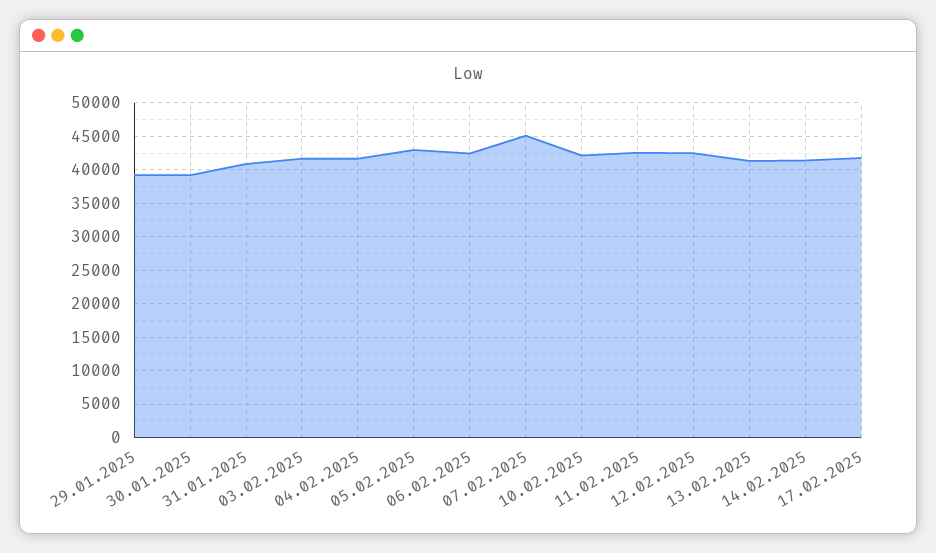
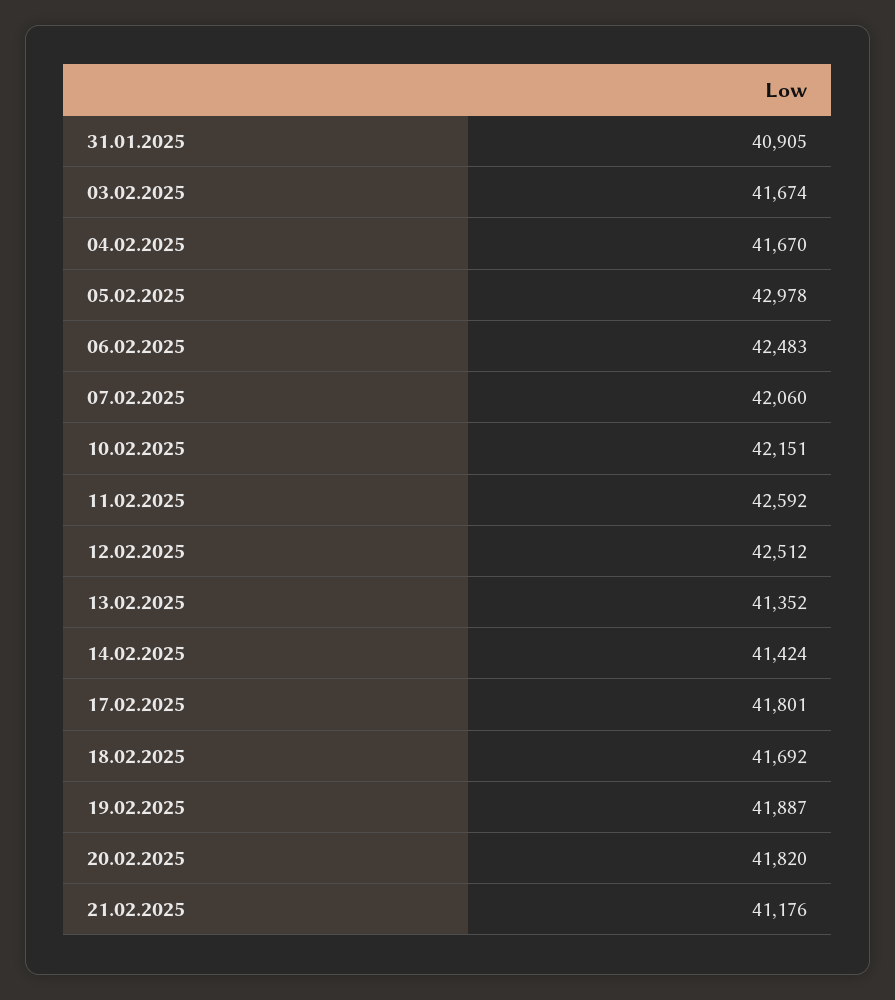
29.01.2025: 39000 -> none
30.01.2025: 39000 -> none
07.02.2025: 45000 -> 42060
18.02.2025: none -> 41692
19.02.2025: none -> 41887
20.02.2025: none -> 41820
21.02.2025: none -> 41176

